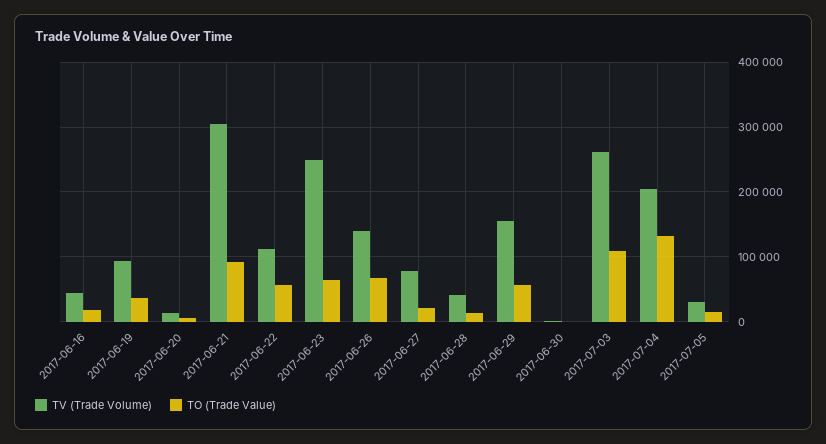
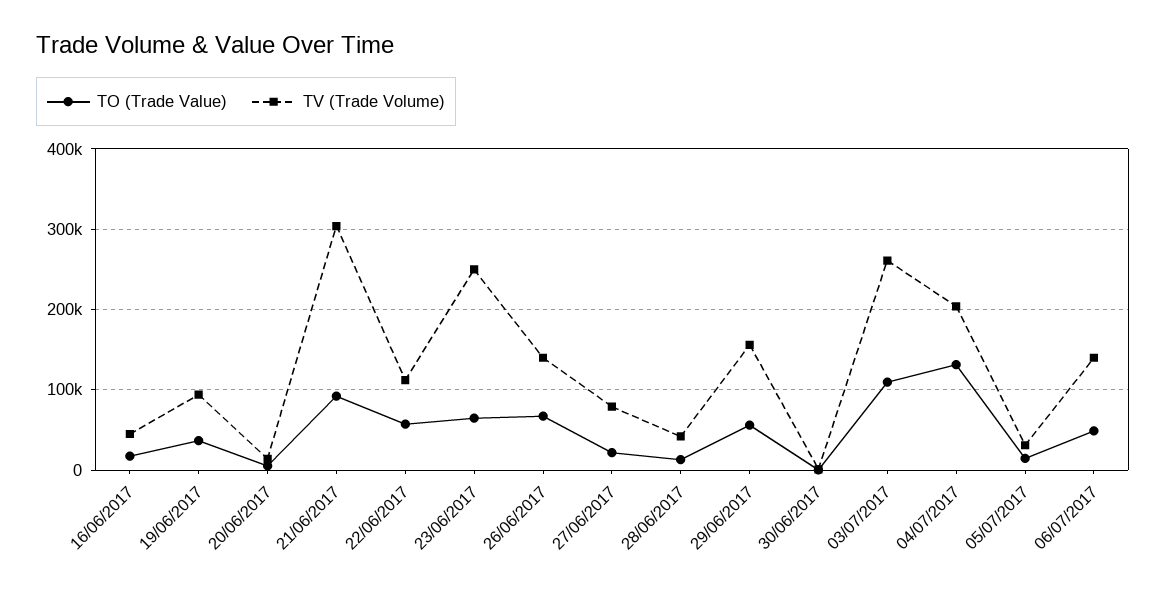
TO (Trade Value), 06/07/2017: none -> 50000
TV (Trade Volume), 06/07/2017: none -> 140000

